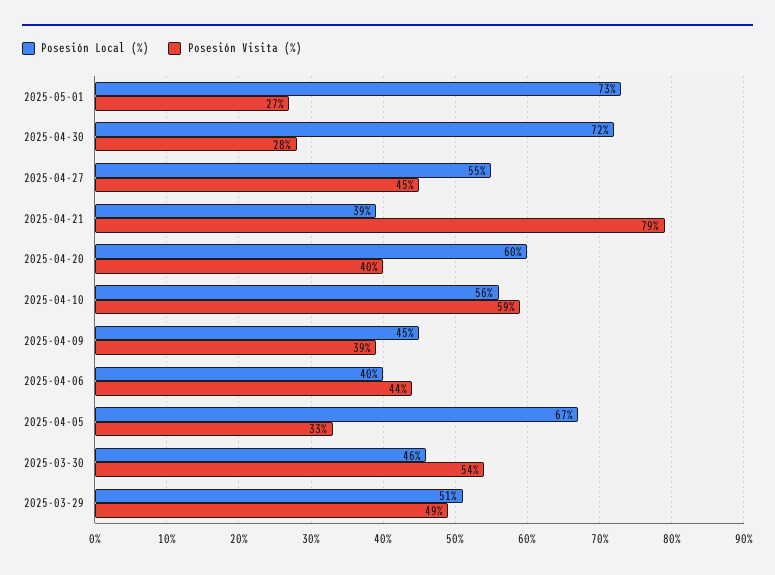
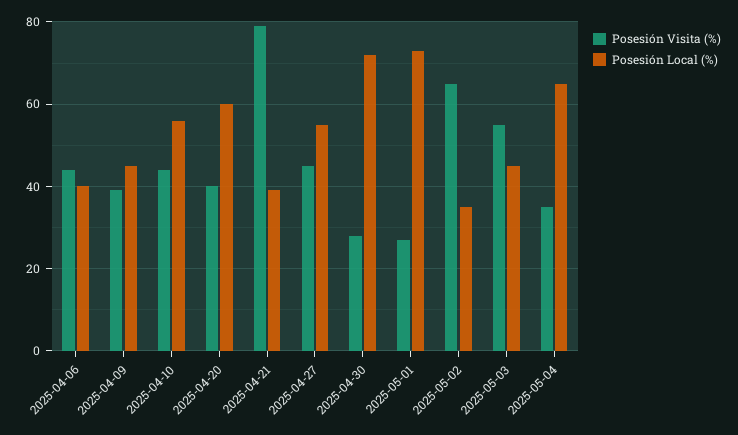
Posesión Visita (%), 2025-04-10: 59 -> 45
Posesión Local (%), 2025-04-05: 67 -> none
Posesión Visita (%), 2025-04-05: 33 -> none
Posesión Local (%), 2025-03-30: 46 -> none
Posesión Visita (%), 2025-03-30: 54 -> none
Posesión Local (%), 2025-03-29: 51 -> none
Posesión Visita (%), 2025-03-29: 49 -> none
Posesión Visita (%), 2025-05-02: none -> 65
Posesión Local (%), 2025-05-02: none -> 35
Posesión Visita (%), 2025-05-03: none -> 55
Posesión Local (%), 2025-05-03: none -> 45
Posesión Visita (%), 2025-05-04: none -> 35
Posesión Local (%), 2025-05-04: none -> 65

